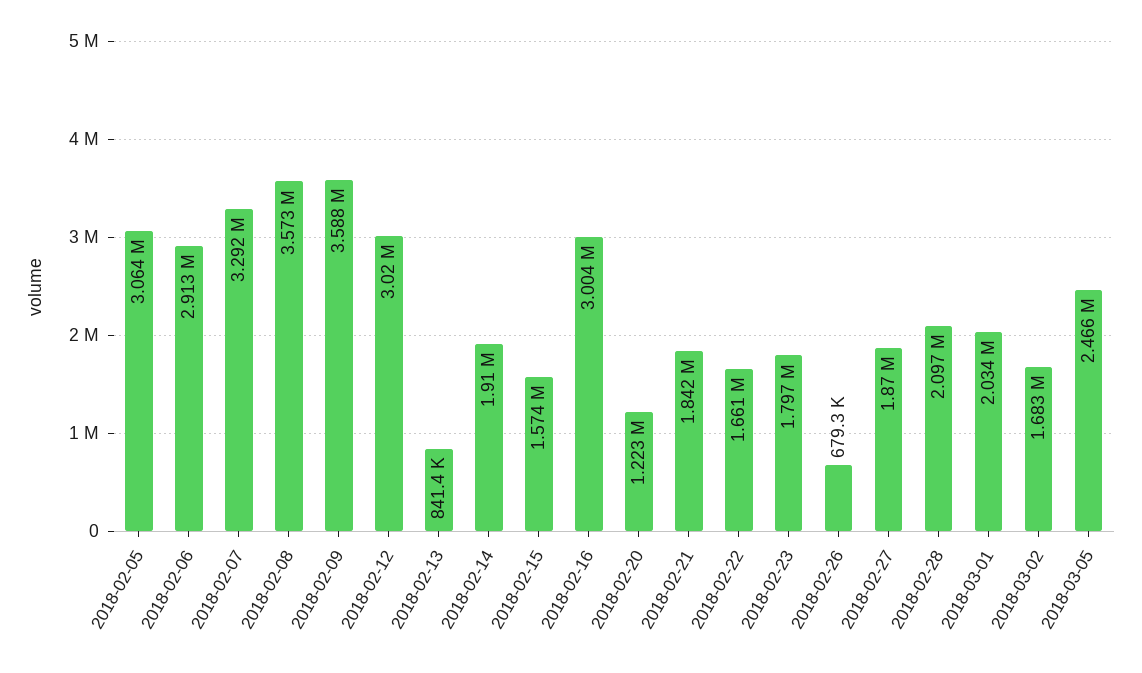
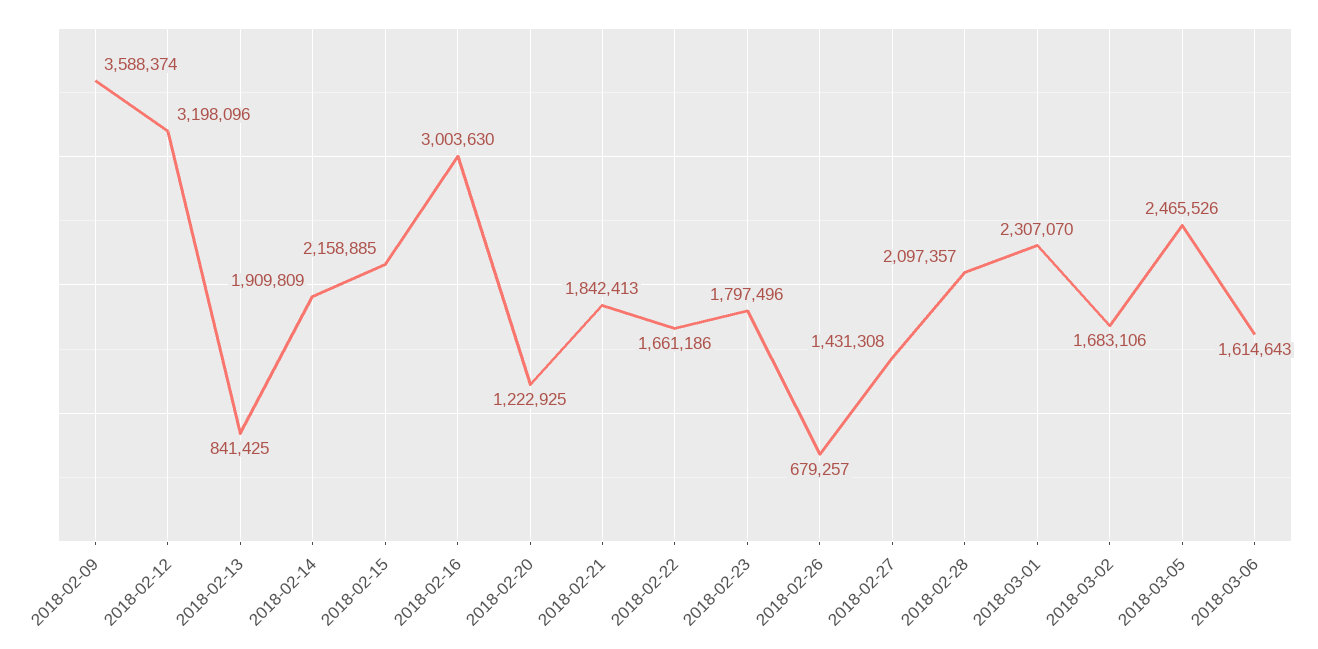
2018-02-05: 3064000 -> none
2018-02-06: 2913000 -> none
2018-02-07: 3292000 -> none
2018-02-08: 3573000 -> none
2018-02-12: 3020000 -> 3198096
2018-02-15: 1574000 -> 2158885
2018-02-27: 1870000 -> 1431308
2018-03-01: 2034000 -> 2307070
2018-03-06: none -> 1614643

